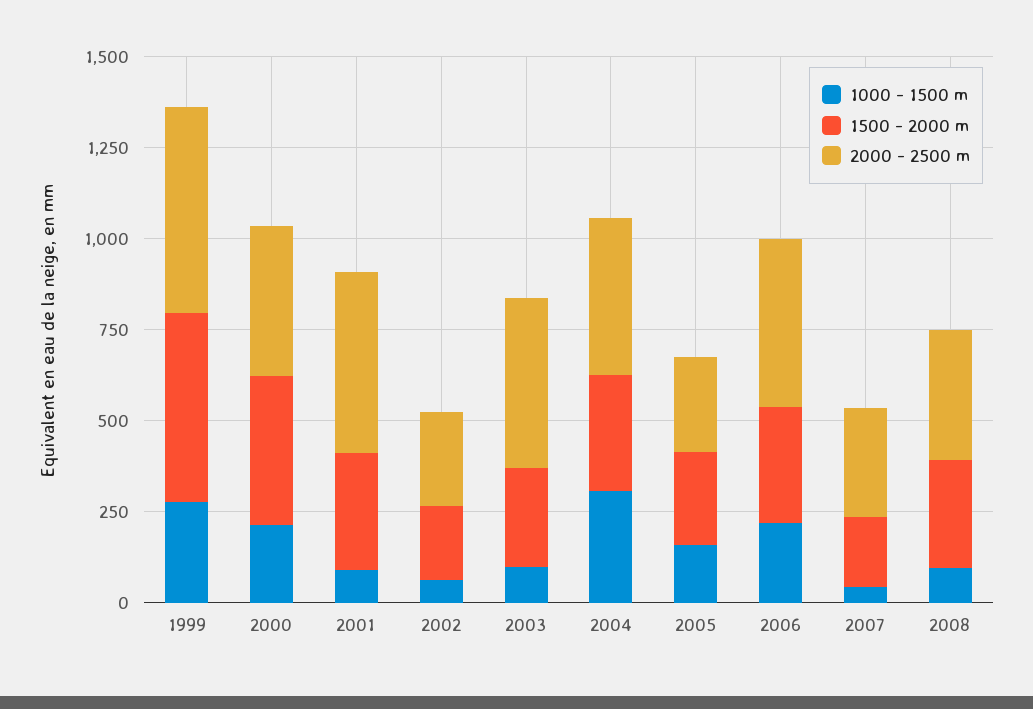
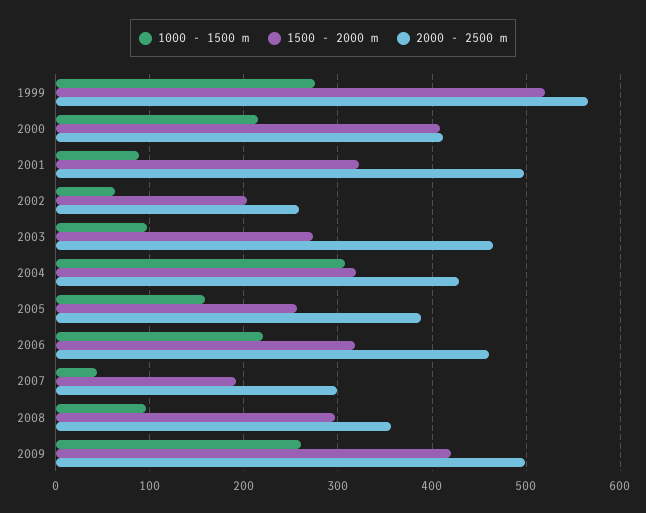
2000 - 2500 m, 2005: 250 -> 390
1000 - 1500 m, 2009: none -> 260
1500 - 2000 m, 2009: none -> 420
2000 - 2500 m, 2009: none -> 500

